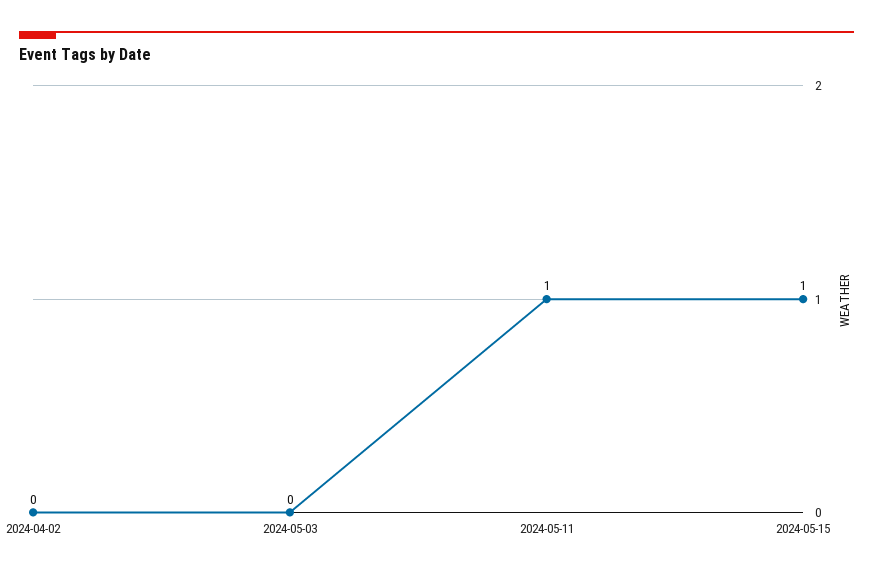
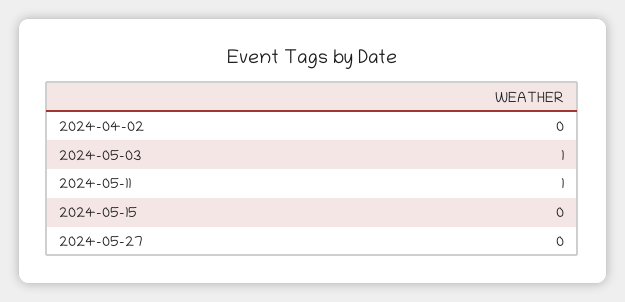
2024-05-03: 0 -> 1
2024-05-15: 1 -> 0
2024-05-27: none -> 0

